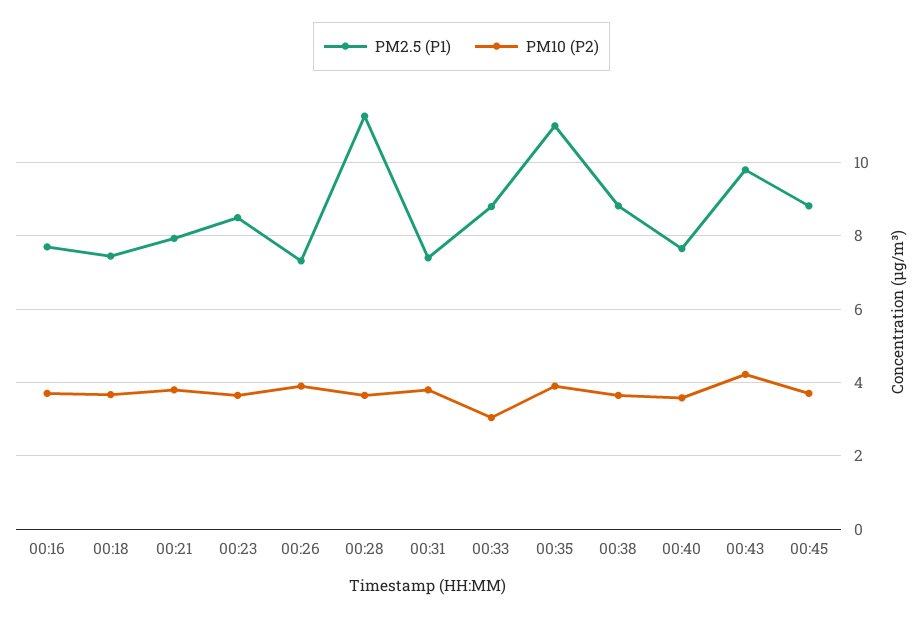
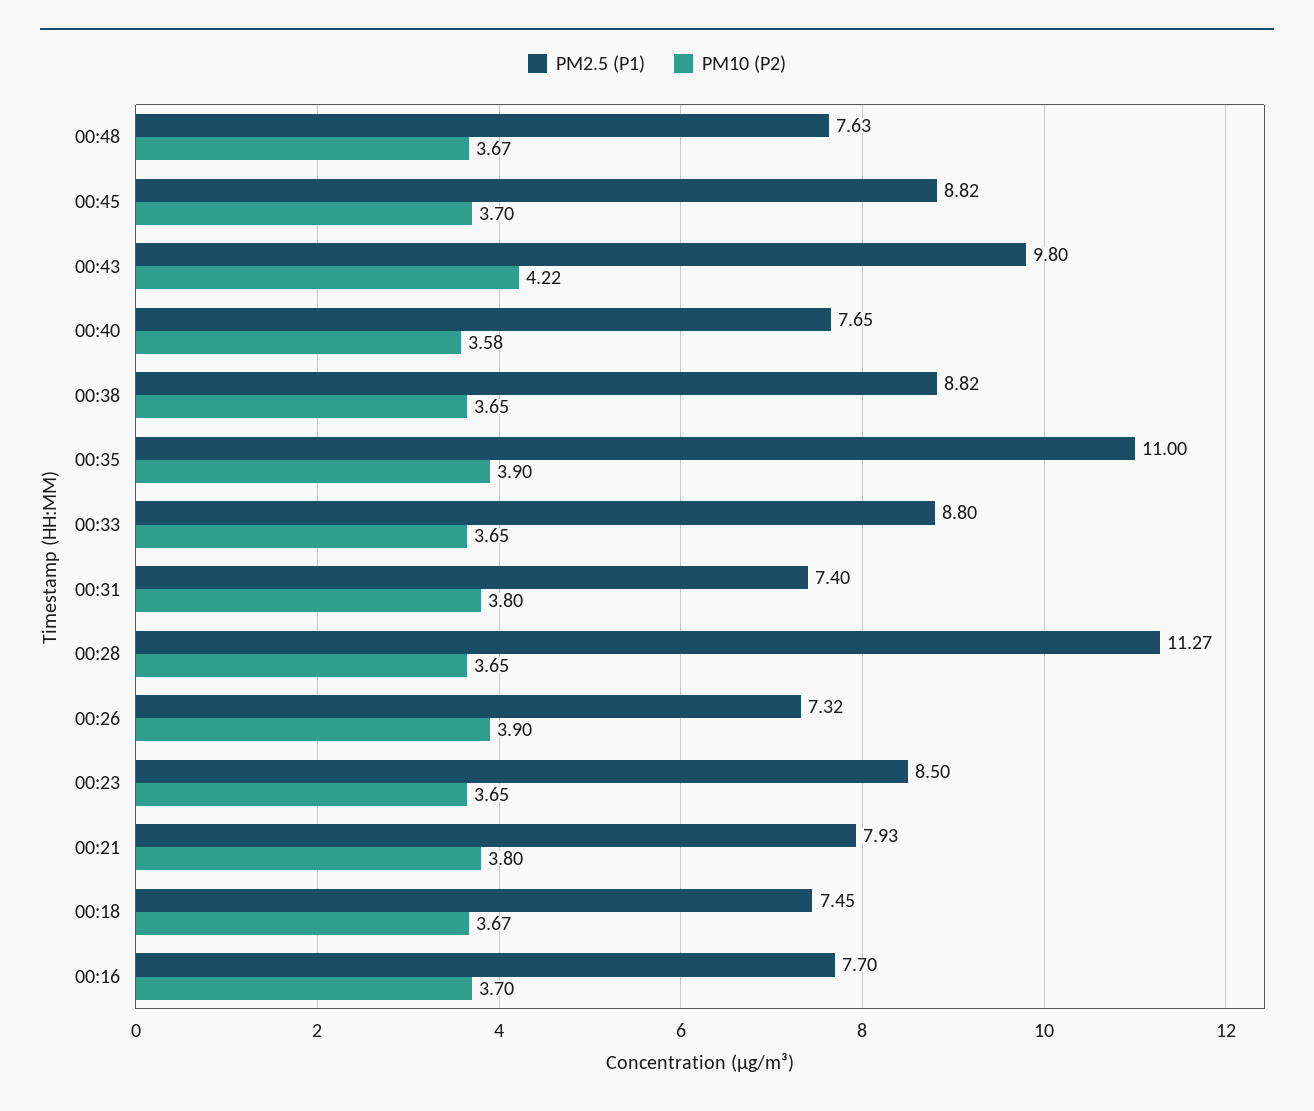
PM10 (P2), 00:33: 3 -> 3.65
PM2.5 (P1), 00:48: none -> 7.63
PM10 (P2), 00:48: none -> 3.67

